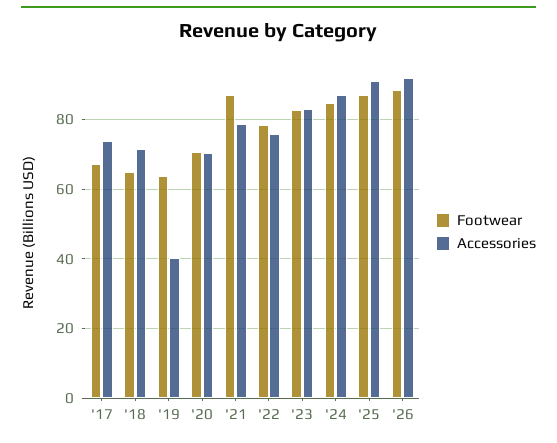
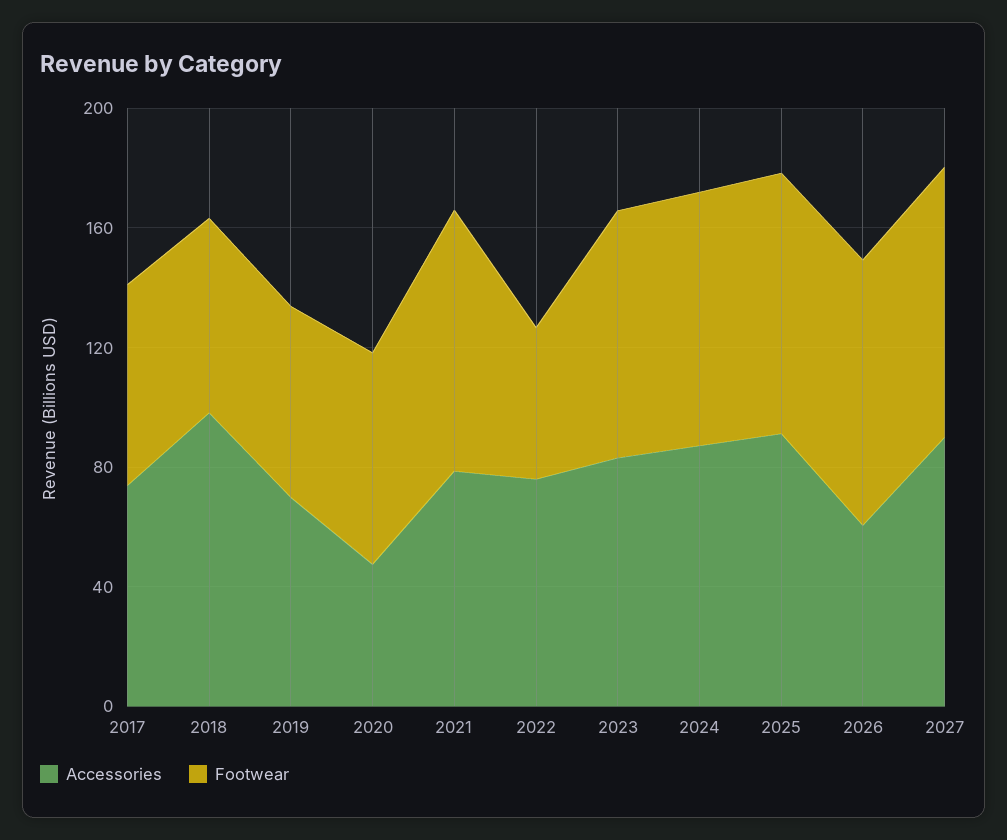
Accessories, '18: 72 -> 100
Accessories, '19: 40 -> 70
Accessories, '20: 70 -> 50
Footwear, '22: 78 -> 50
Accessories, '26: 92 -> 60
Accessories, 2027: none -> 90
Footwear, 2027: none -> 90

